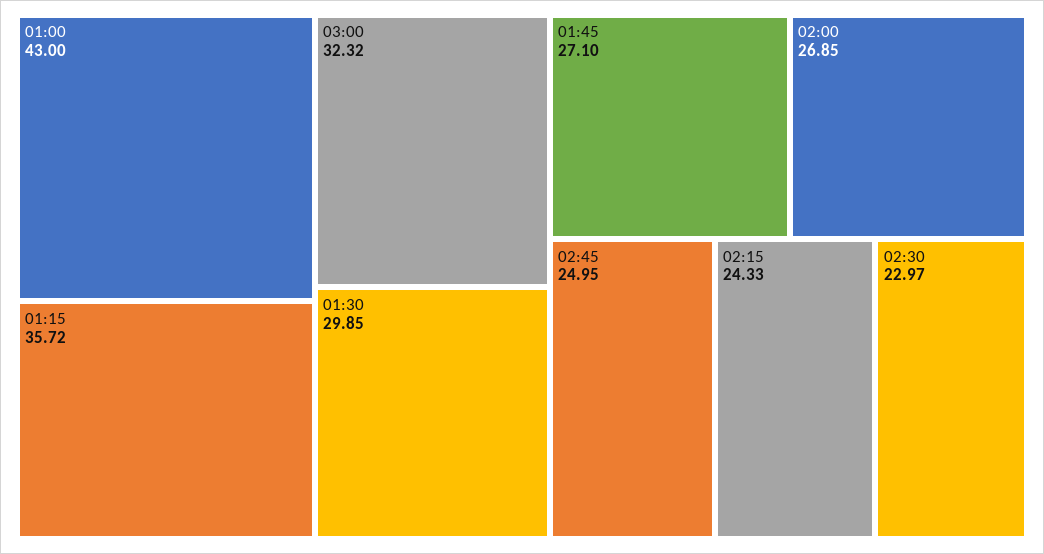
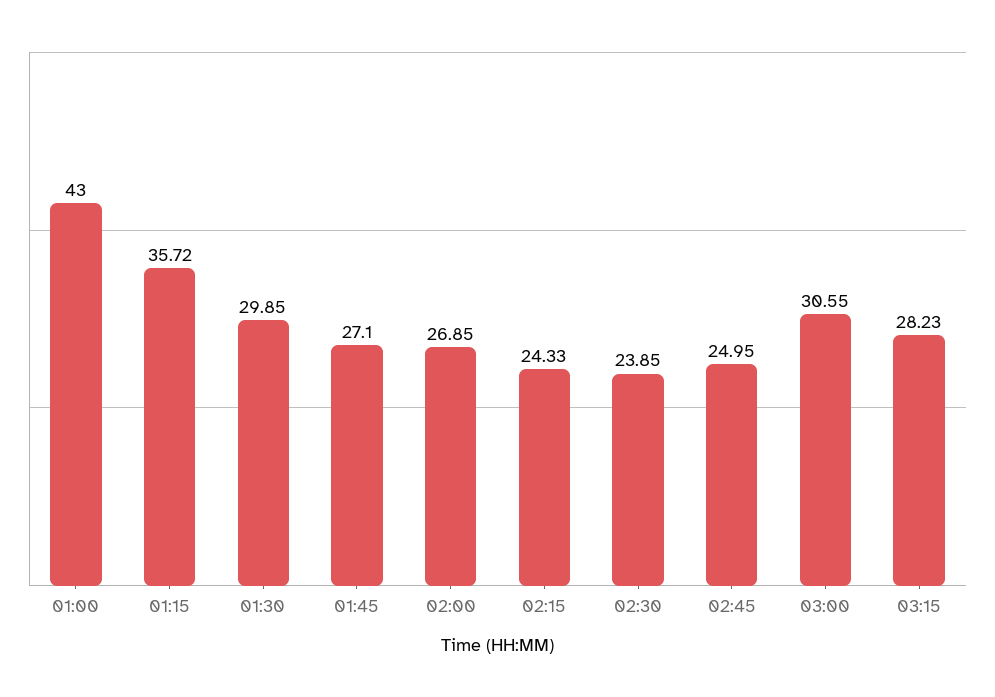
03:00: 32.32 -> 30.55
02:30: 22.97 -> 23.85
03:15: none -> 28.23

